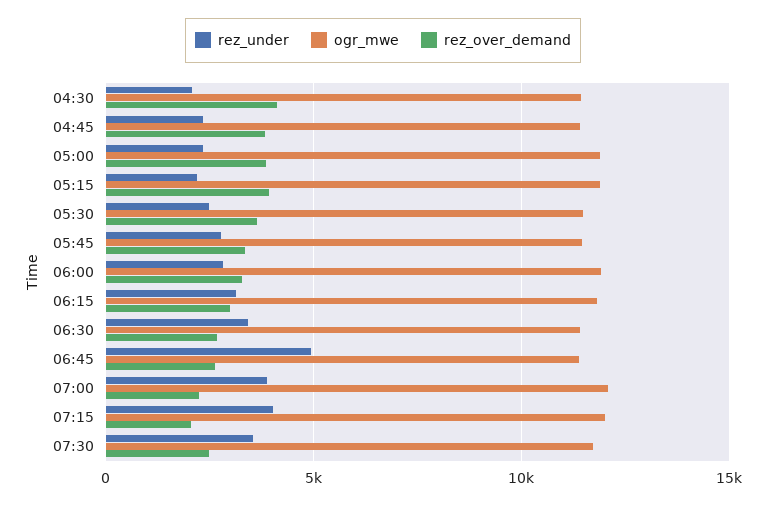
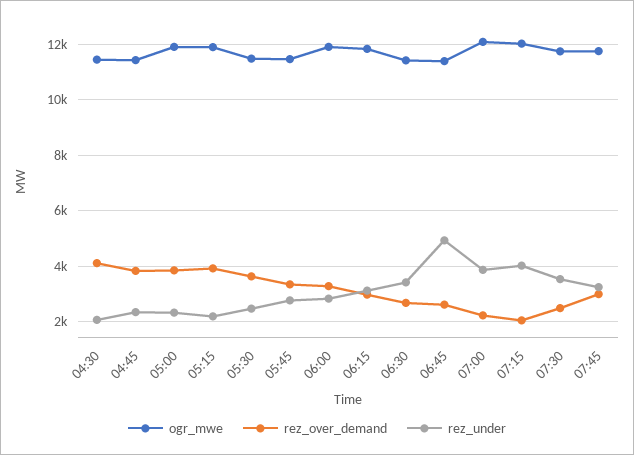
ogr_mwe, 07:45: none -> 11750
rez_over_demand, 07:45: none -> 3000
rez_under, 07:45: none -> 3250

